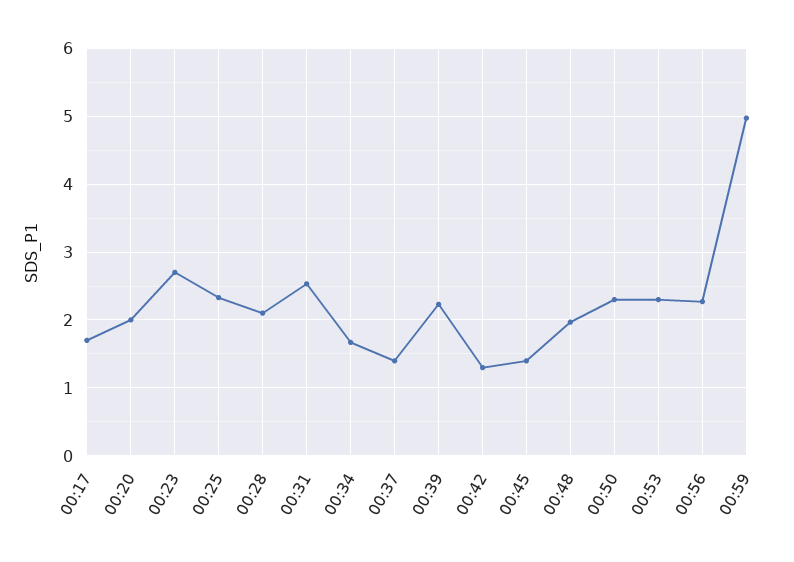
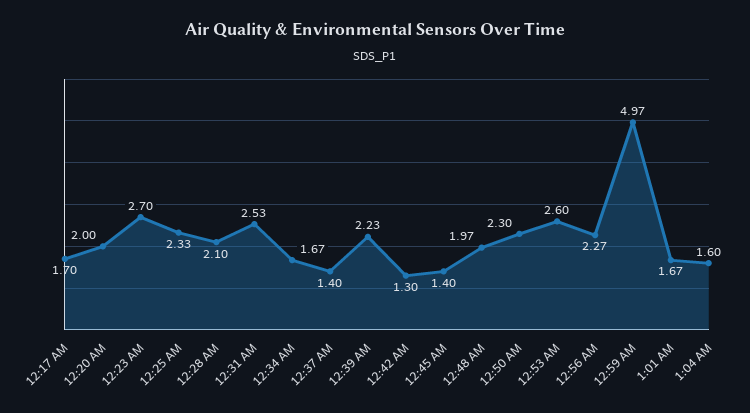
00:53: 2.3 -> 2.6
1:01 AM: none -> 1.67
1:04 AM: none -> 1.6

